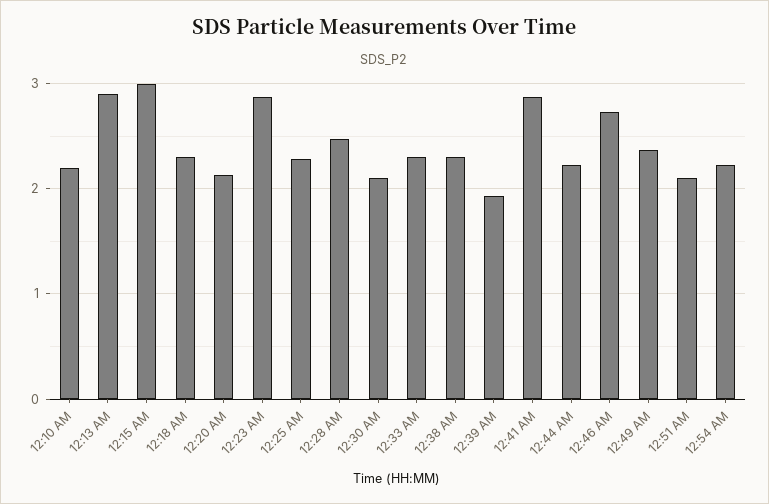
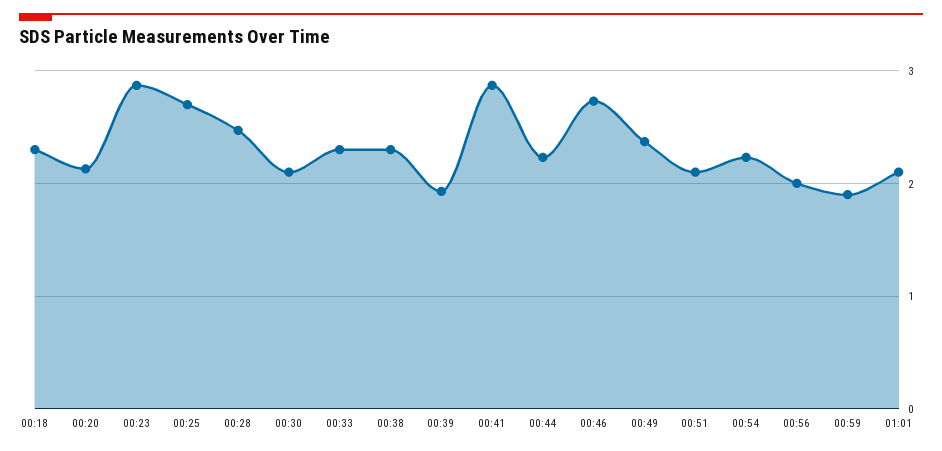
12:10 AM: 2.2 -> none
12:13 AM: 2.9 -> none
12:15 AM: 3 -> none
12:25 AM: 2.3 -> 2.7
00:56: none -> 2
00:59: none -> 1.9
01:01: none -> 2.1

